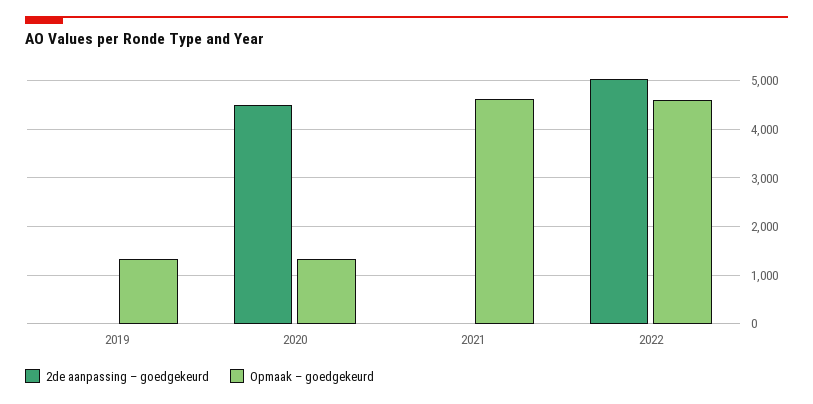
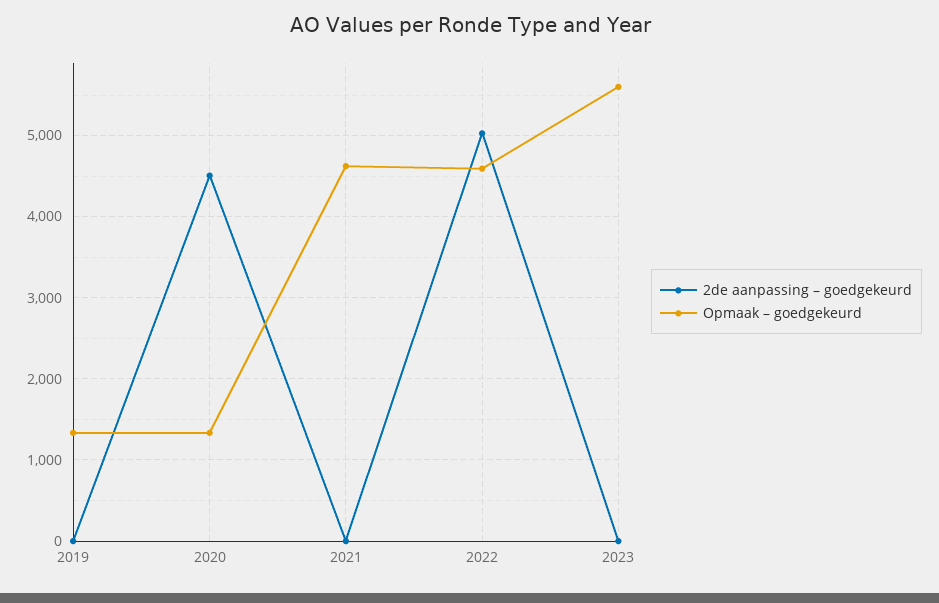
2de aanpassing – goedgekeurd, 2023: none -> 0
Opmaak – goedgekeurd, 2023: none -> 5600

